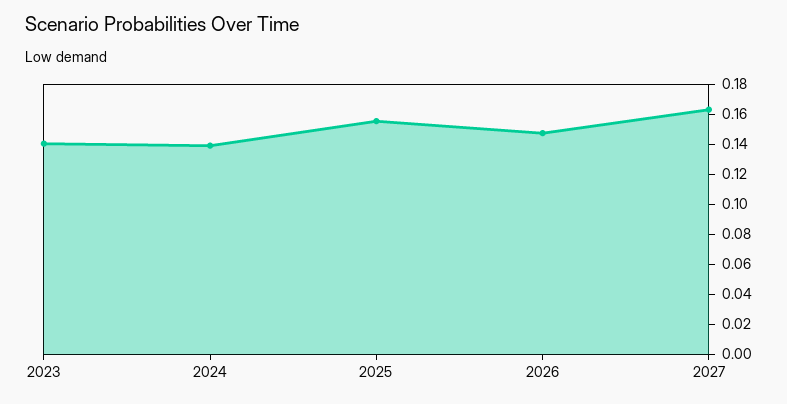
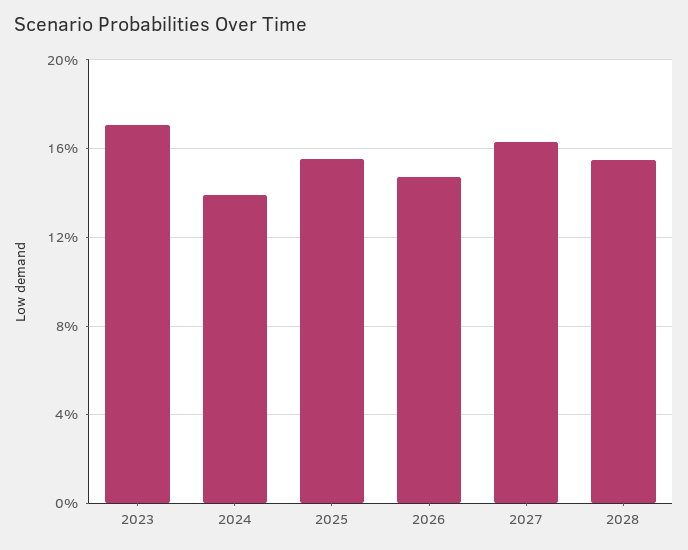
2023: 0.14 -> 0.17
2028: none -> 0.155

